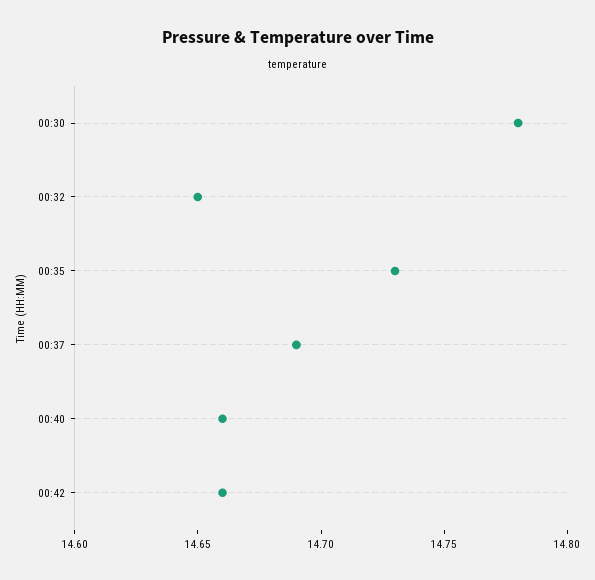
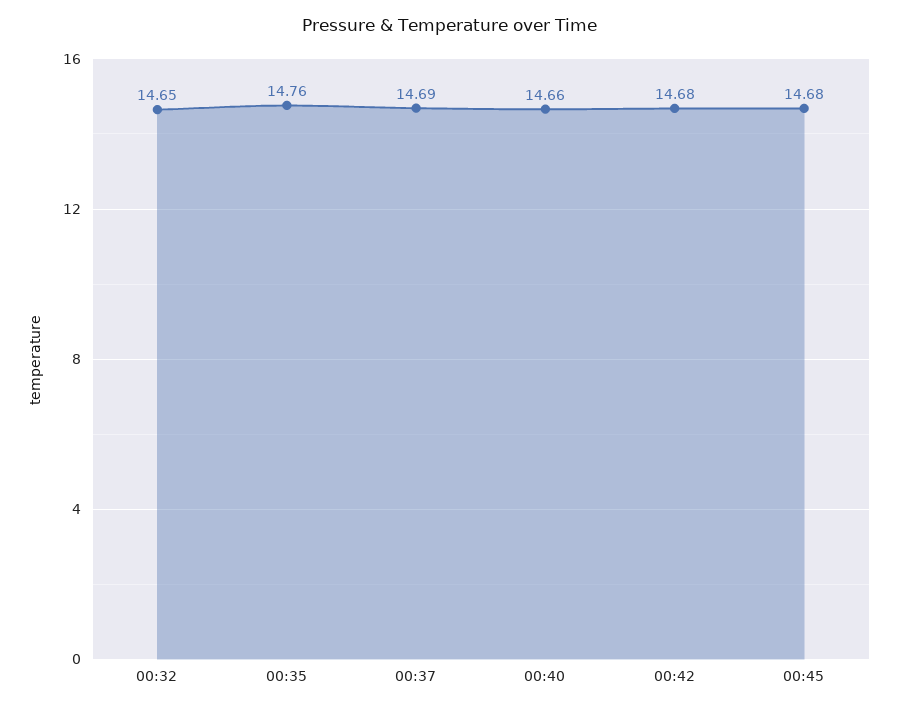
00:30: 14.78 -> none
00:35: 14.73 -> 14.76
00:42: 14.66 -> 14.68
00:45: none -> 14.68

